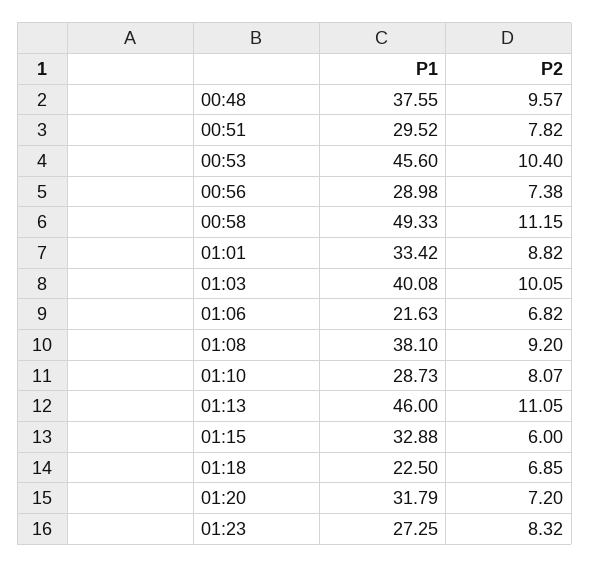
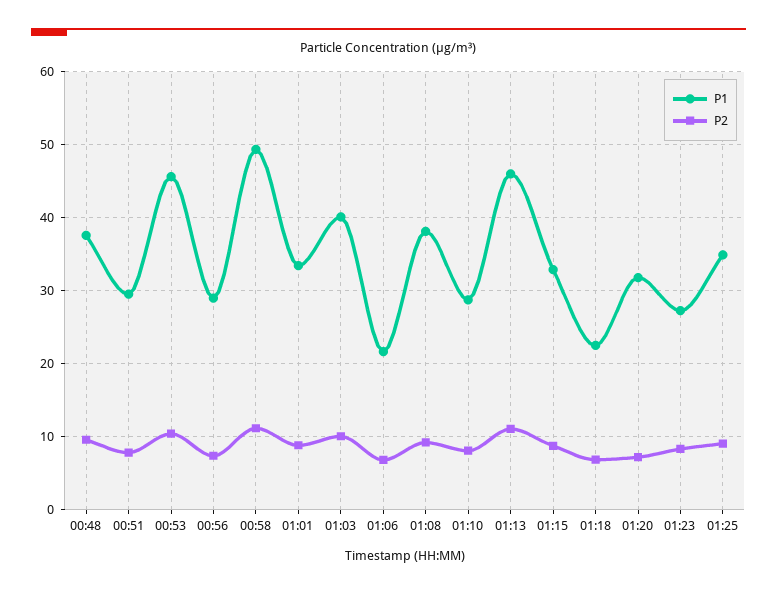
P2, 01:15: 6 -> 9
P1, 01:25: none -> 35
P2, 01:25: none -> 9

